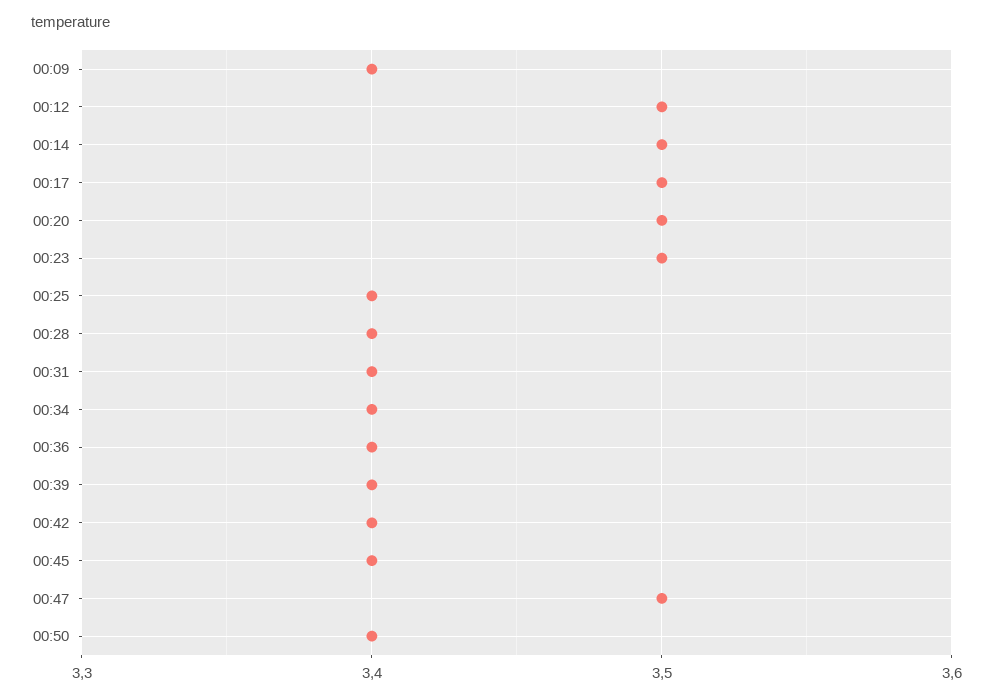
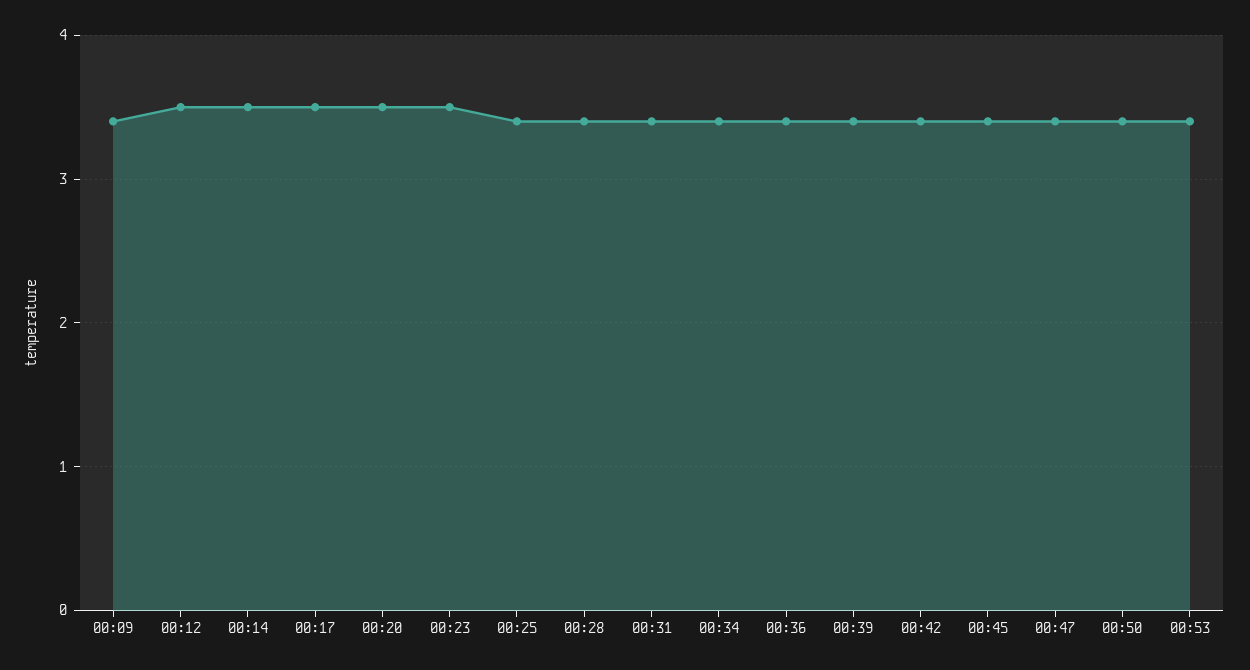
00:47: 3.5 -> 3.4
00:53: none -> 3.4

